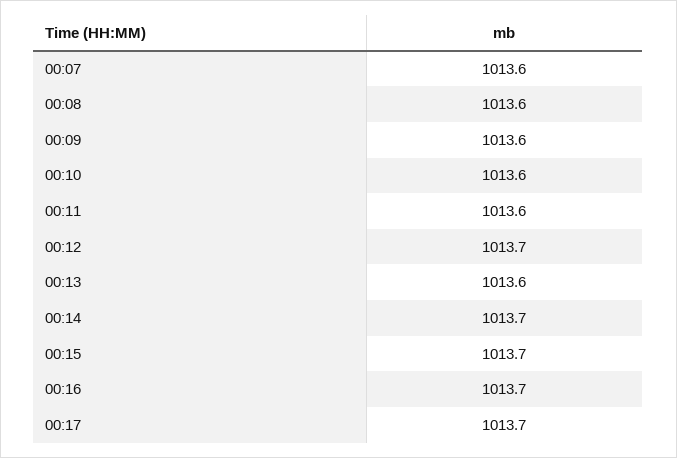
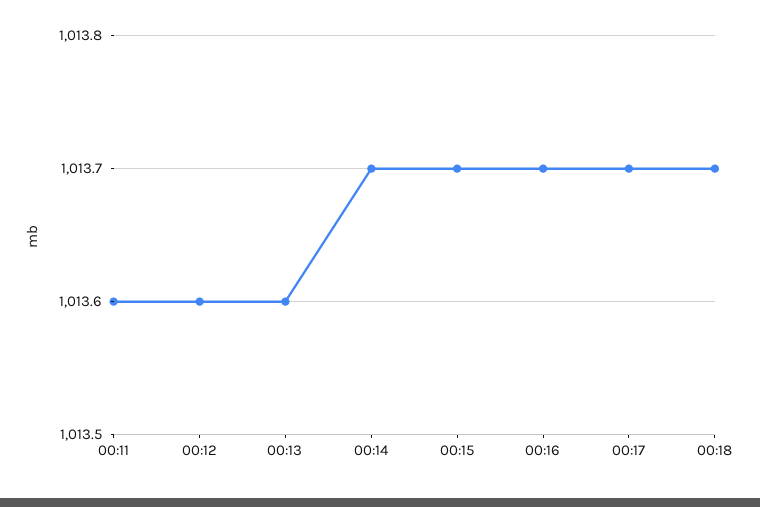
00:07: 1013.6 -> none
00:08: 1013.6 -> none
00:09: 1013.6 -> none
00:10: 1013.6 -> none
00:12: 1013.7 -> 1013.6
00:18: none -> 1013.7

